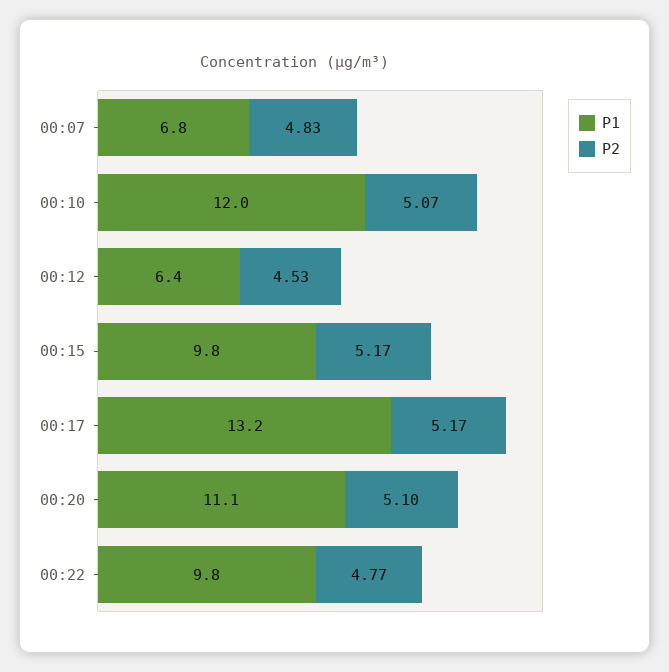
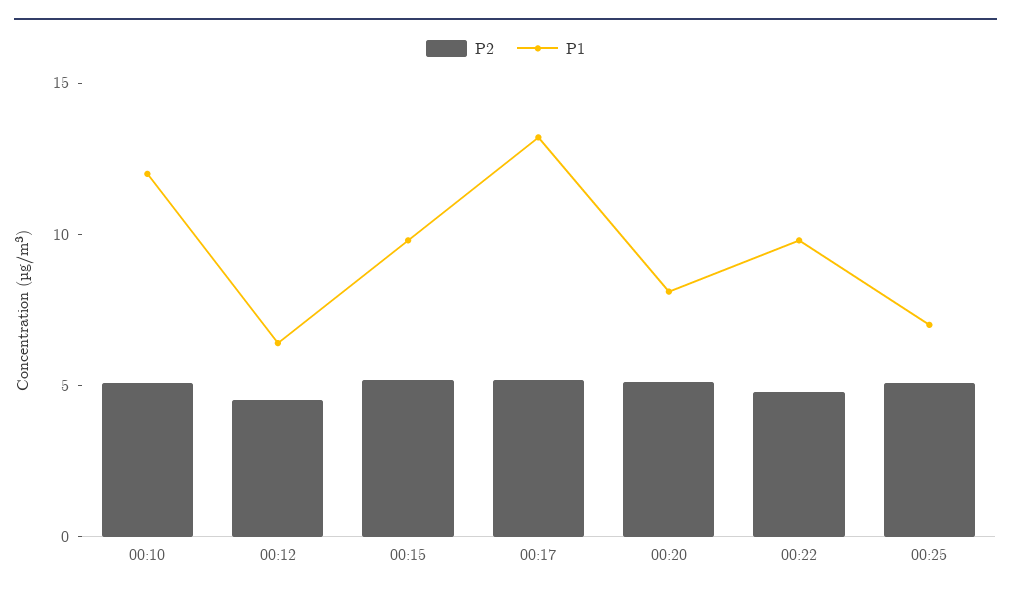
P1, 00:07: 6.8 -> none
P2, 00:07: 4.83 -> none
P1, 00:20: 11.1 -> 8
P2, 00:25: none -> 5
P1, 00:25: none -> 7

